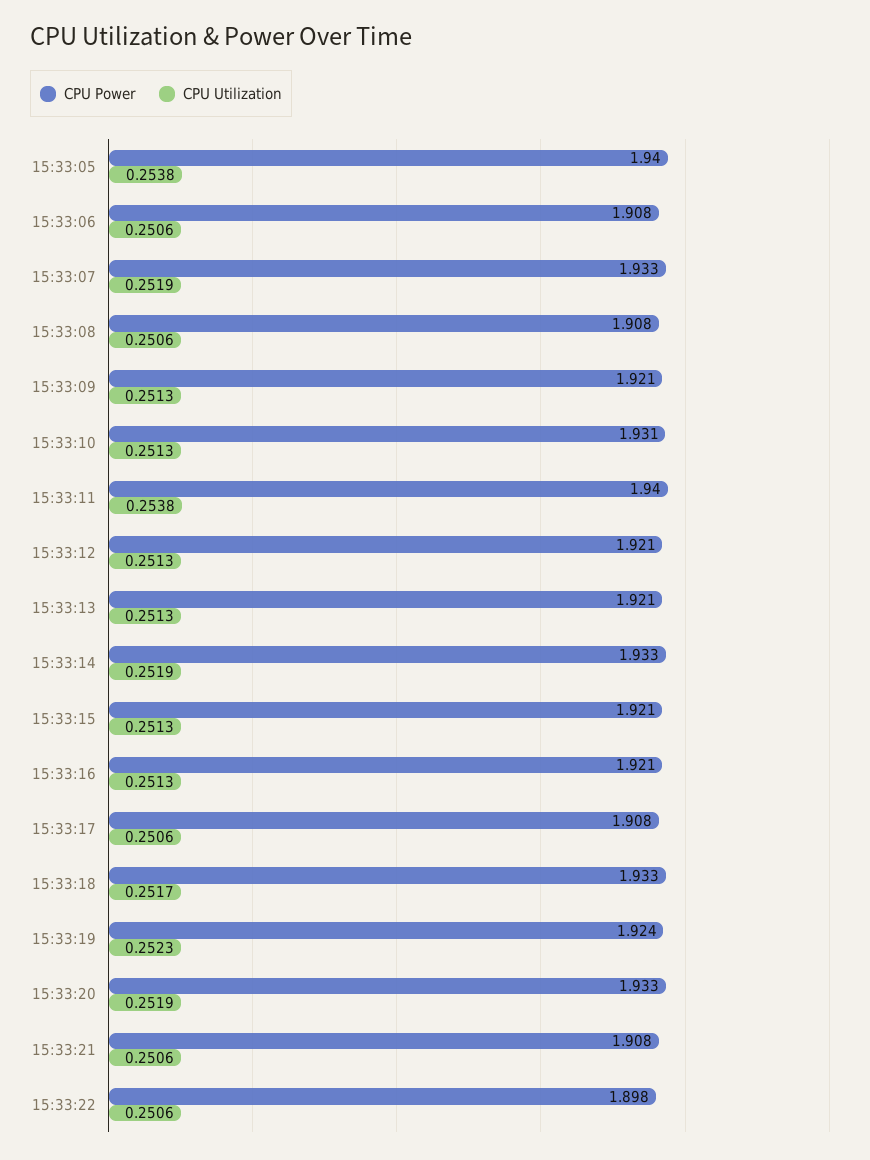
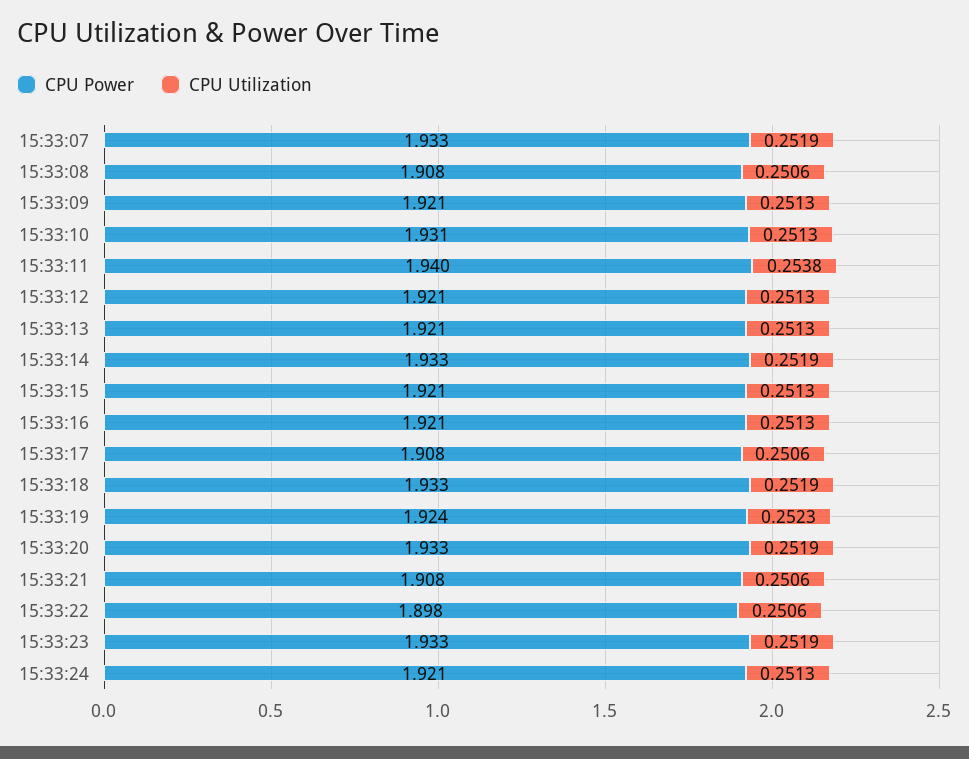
CPU Power, 15:33:05: 1.94 -> none
CPU Utilization, 15:33:05: 0.2538 -> none
CPU Power, 15:33:06: 1.908 -> none
CPU Utilization, 15:33:06: 0.2506 -> none
CPU Utilization, 15:33:18: 0.2517 -> 0.2519
CPU Power, 15:33:23: none -> 1.933
CPU Utilization, 15:33:23: none -> 0.2519
CPU Power, 15:33:24: none -> 1.921
CPU Utilization, 15:33:24: none -> 0.2513

